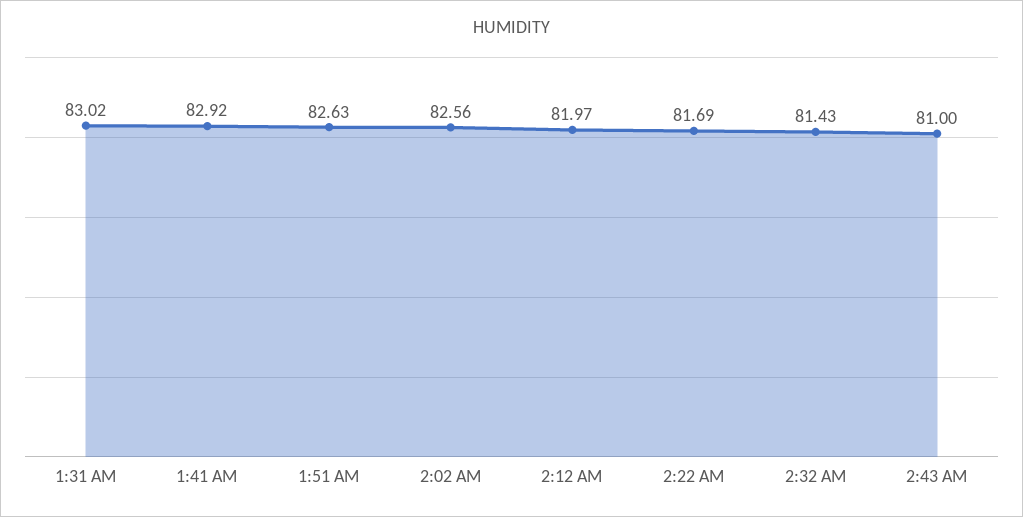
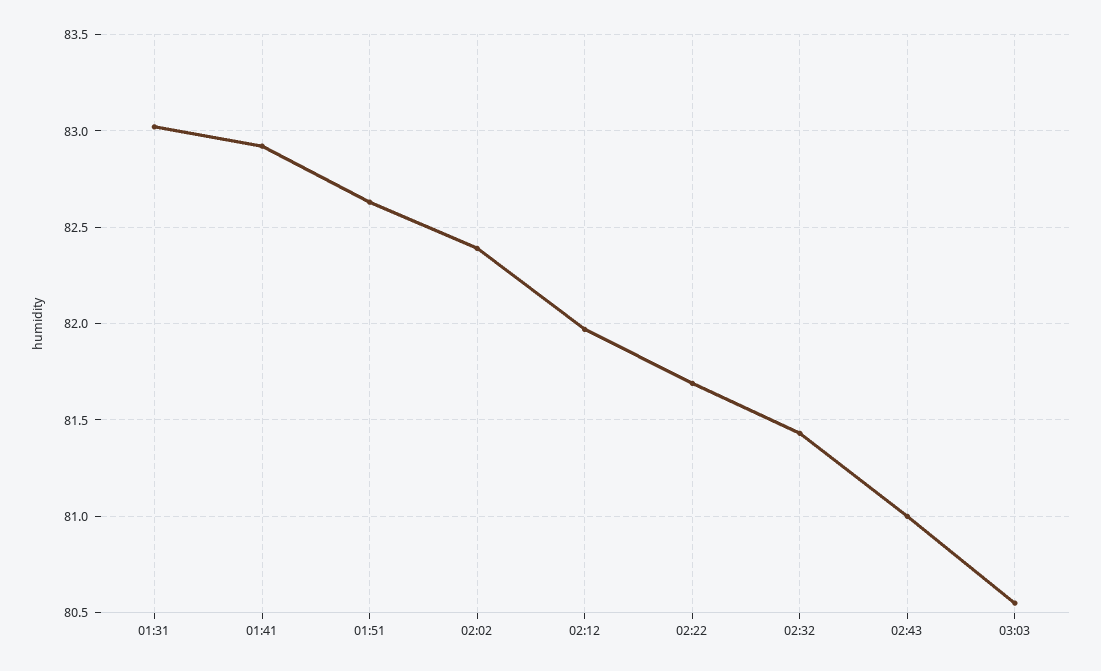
2:02 AM: 82.56 -> 82.4
03:03: none -> 80.55

